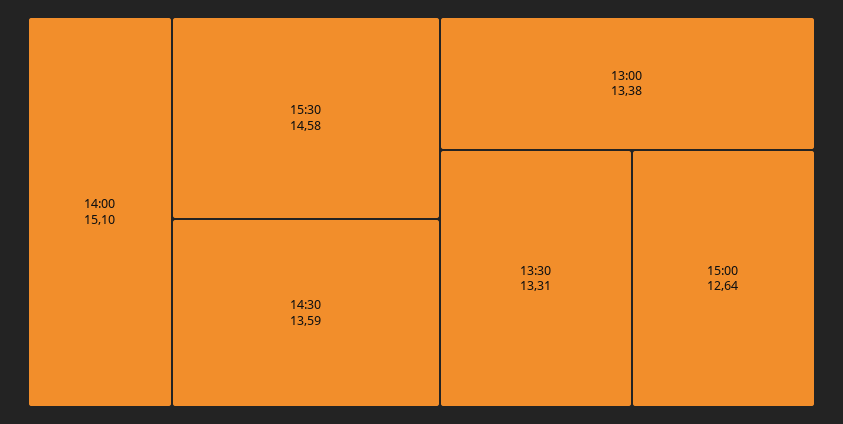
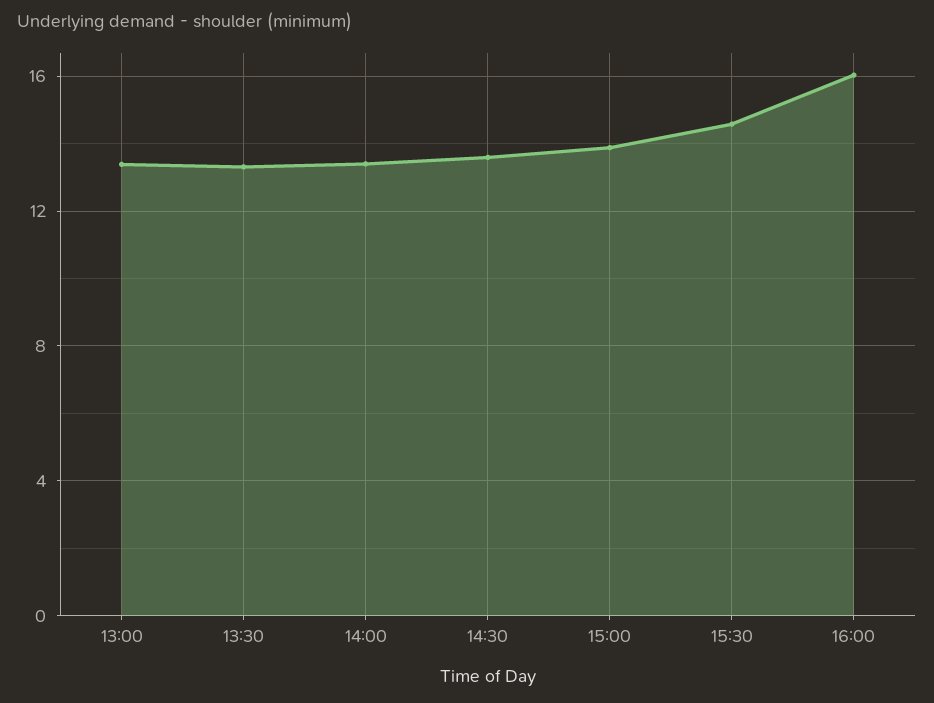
14:00: 15.1 -> 13.5
15:00: 12.64 -> 14
16:00: none -> 16

